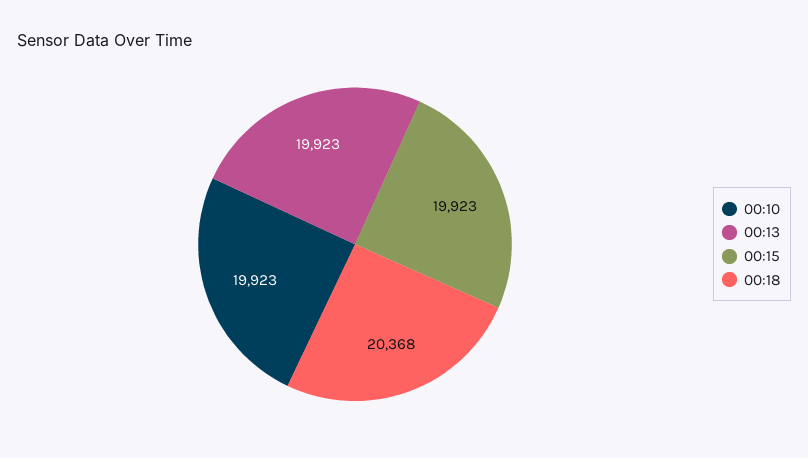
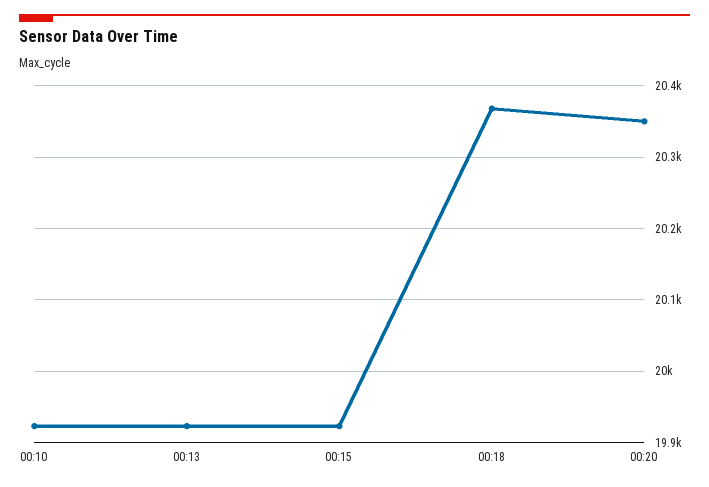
00:20: none -> 20350

